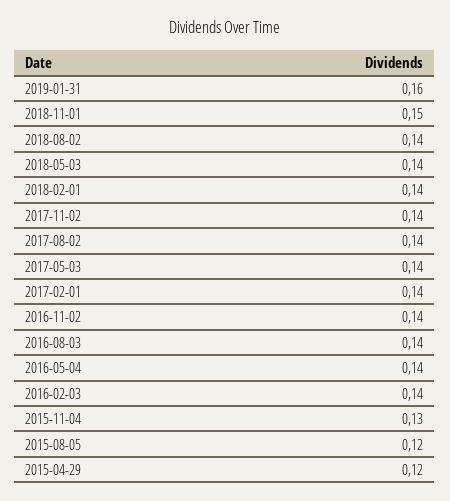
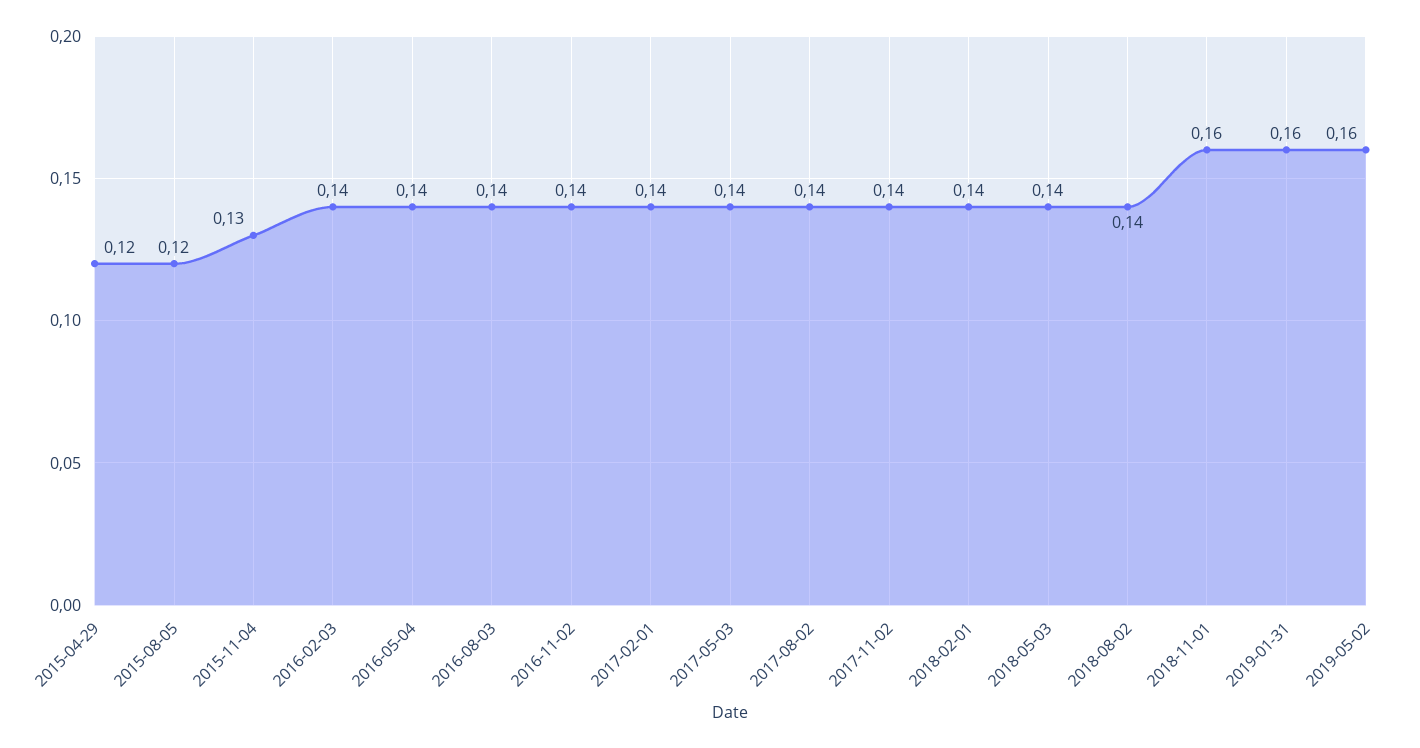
2018-11-01: 0.15 -> 0.16
2019-05-02: none -> 0.16

